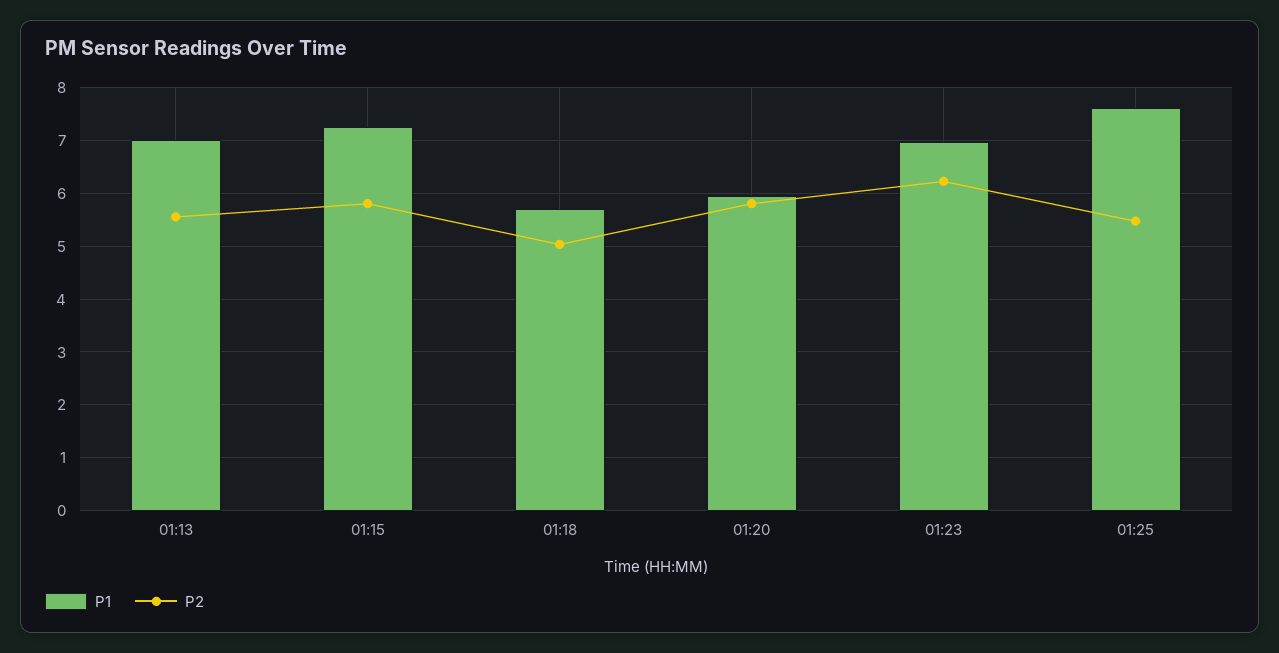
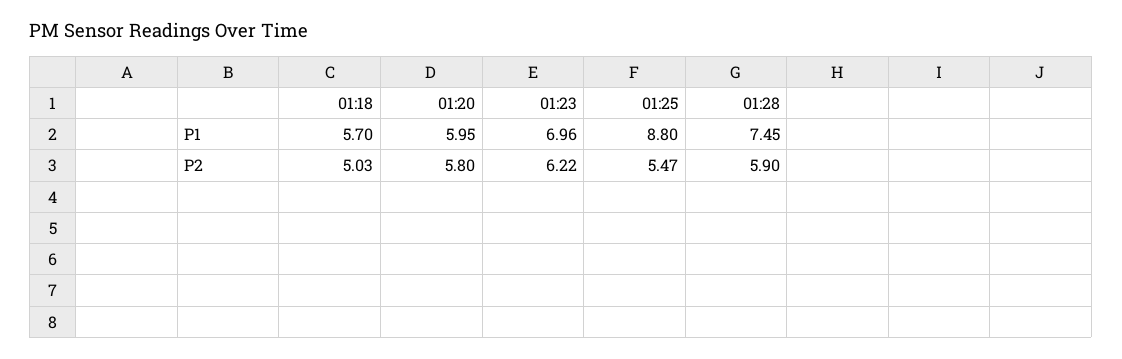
P1, 01:13: 7 -> none
P2, 01:13: 5.6 -> none
P1, 01:15: 7.2 -> none
P2, 01:15: 5.8 -> none
P1, 01:25: 7.6 -> 8.8
P1, 01:28: none -> 7.45
P2, 01:28: none -> 5.9

